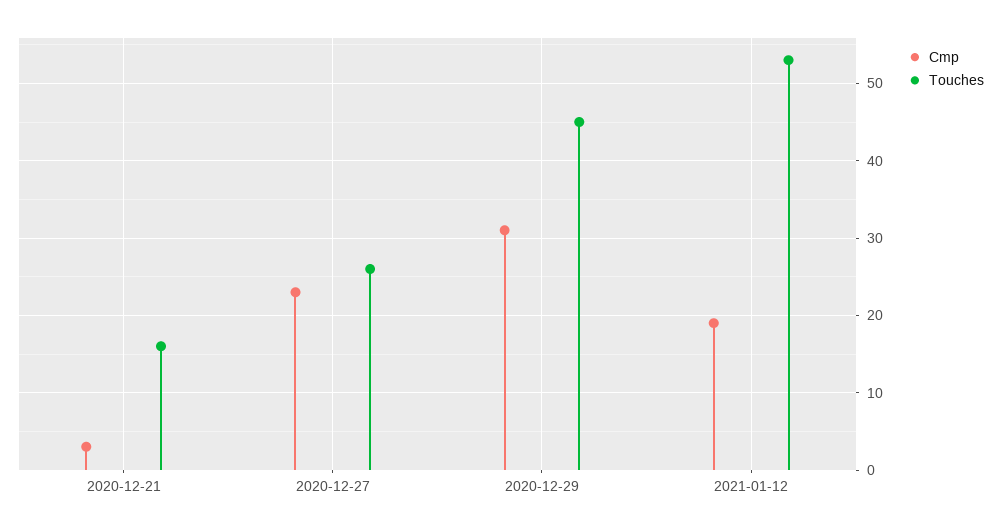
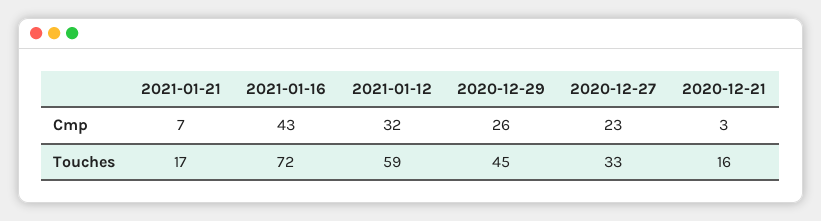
Touches, 2020-12-27: 26 -> 33
Cmp, 2020-12-29: 31 -> 26
Cmp, 2021-01-12: 19 -> 32
Touches, 2021-01-12: 53 -> 59
Cmp, 2021-01-21: none -> 7
Cmp, 2021-01-16: none -> 43
Touches, 2021-01-21: none -> 17
Touches, 2021-01-16: none -> 72

